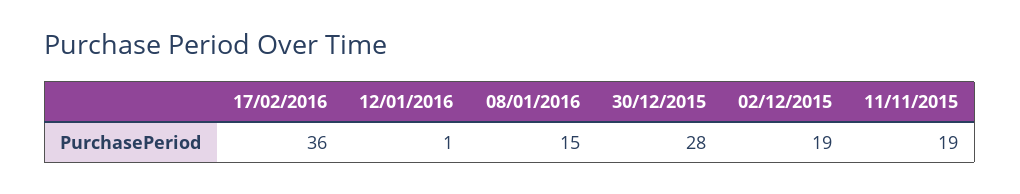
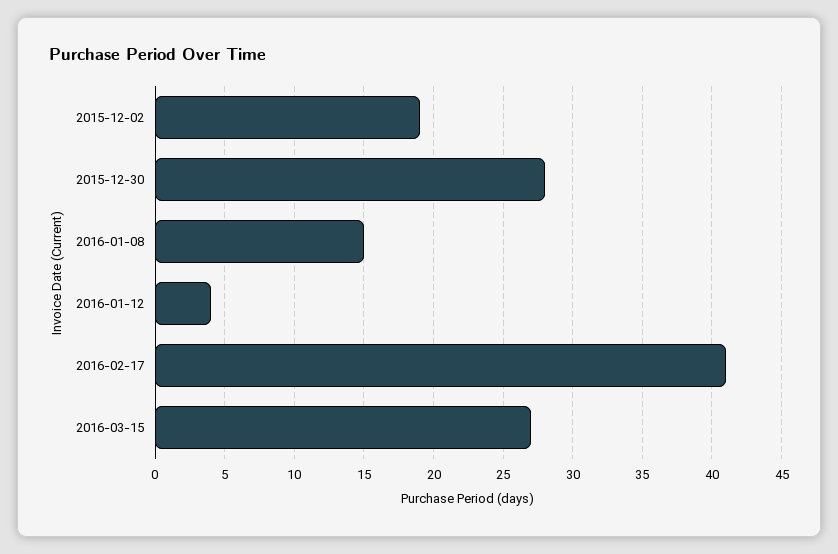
17/02/2016: 36 -> 41
12/01/2016: 1 -> 4
11/11/2015: 19 -> none
2016-03-15: none -> 27

